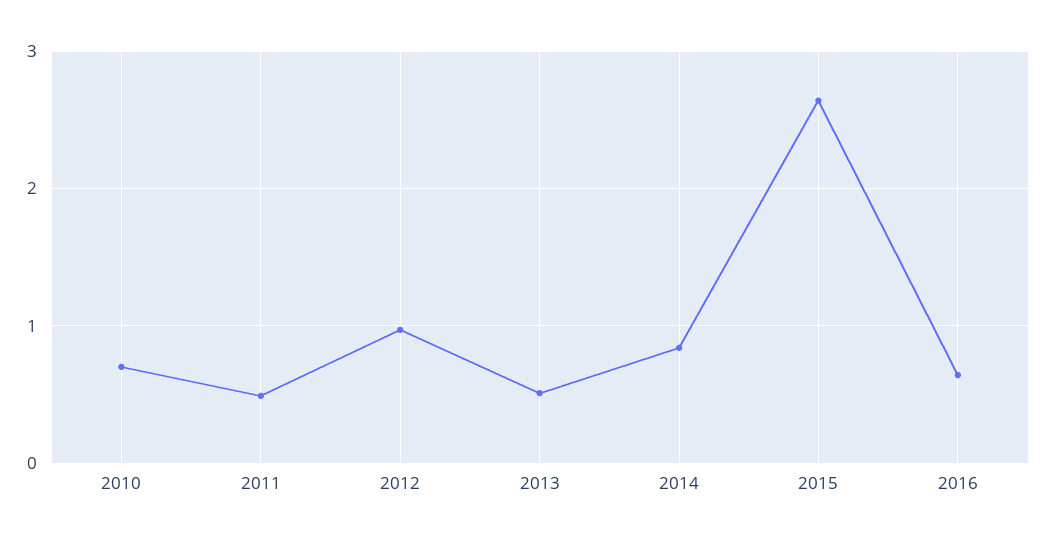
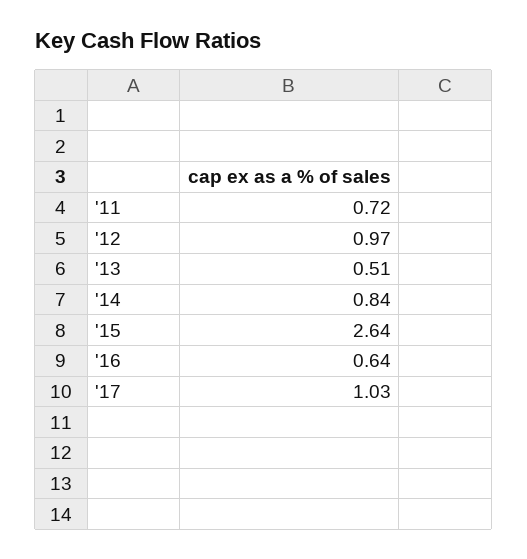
2010: 0.7 -> none
2011: 0.5 -> 0.72
'17: none -> 1.03

